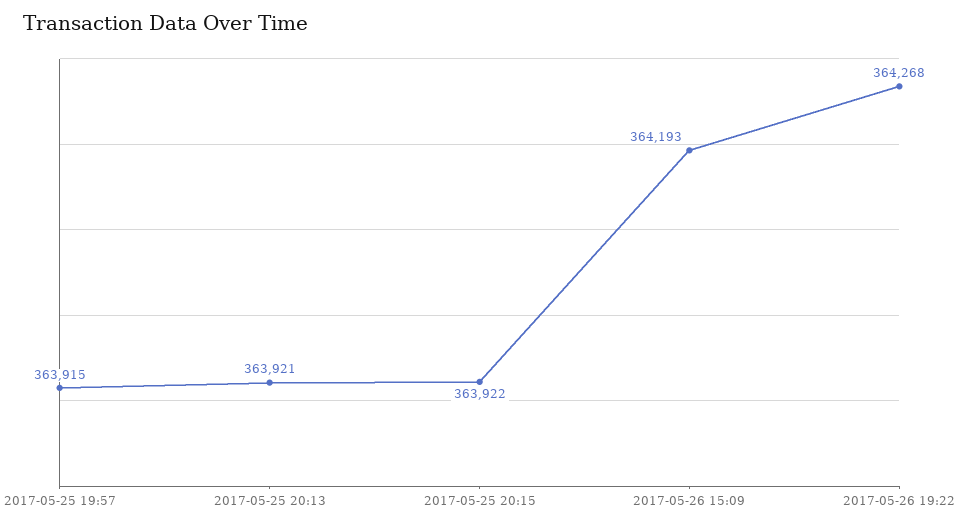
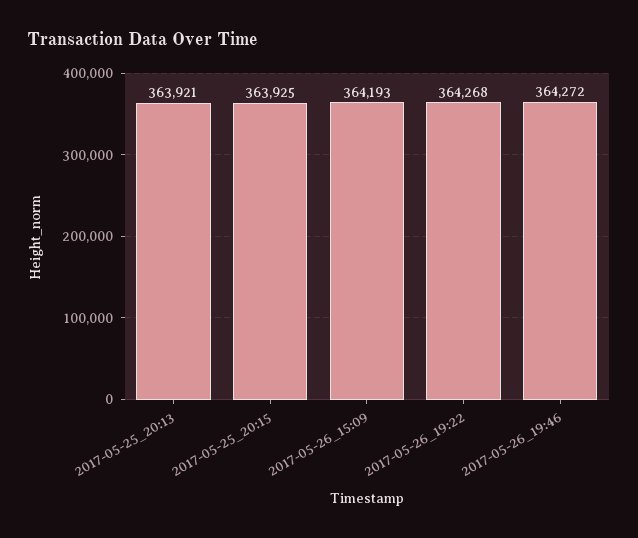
2017-05-25 19:57: 363915 -> none
2017-05-25 20:15: 363922 -> 363925
2017-05-26_19:46: none -> 364272

